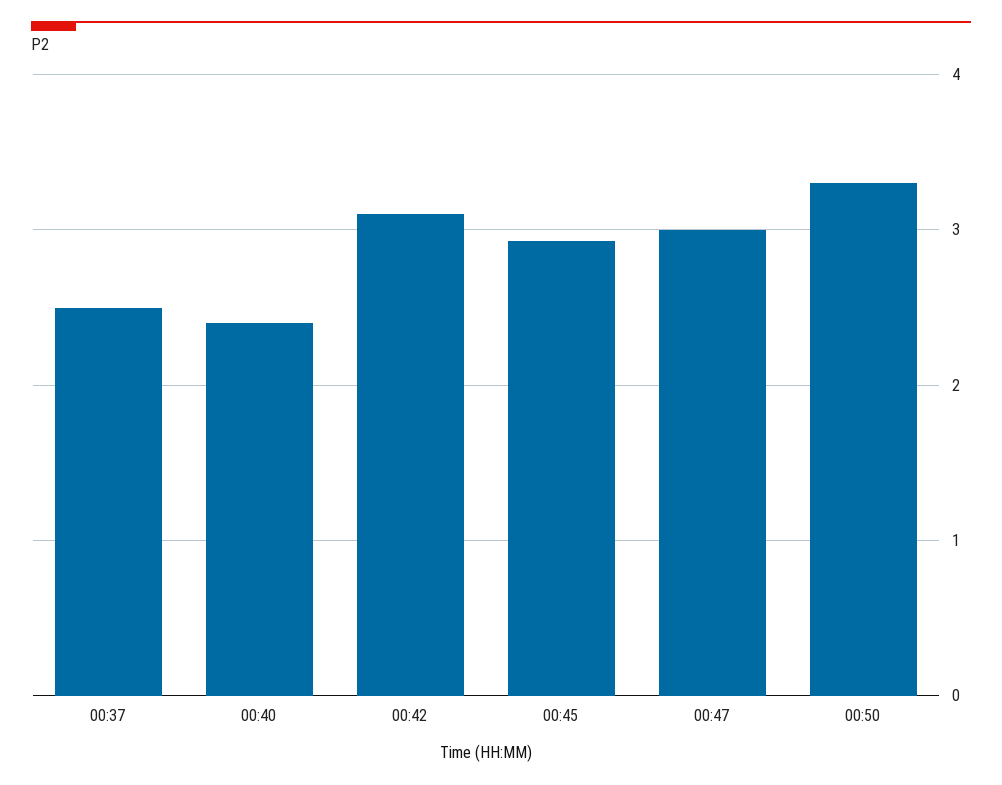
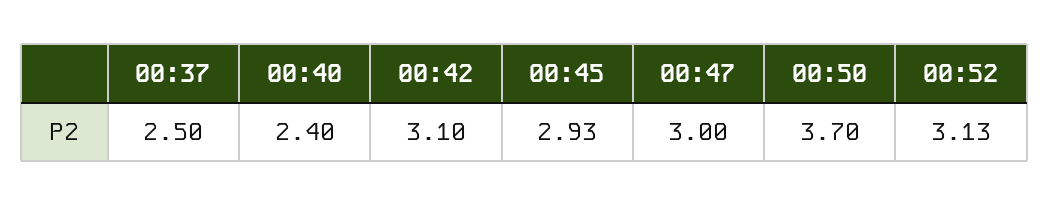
00:50: 3.3 -> 3.7
00:52: none -> 3.13

